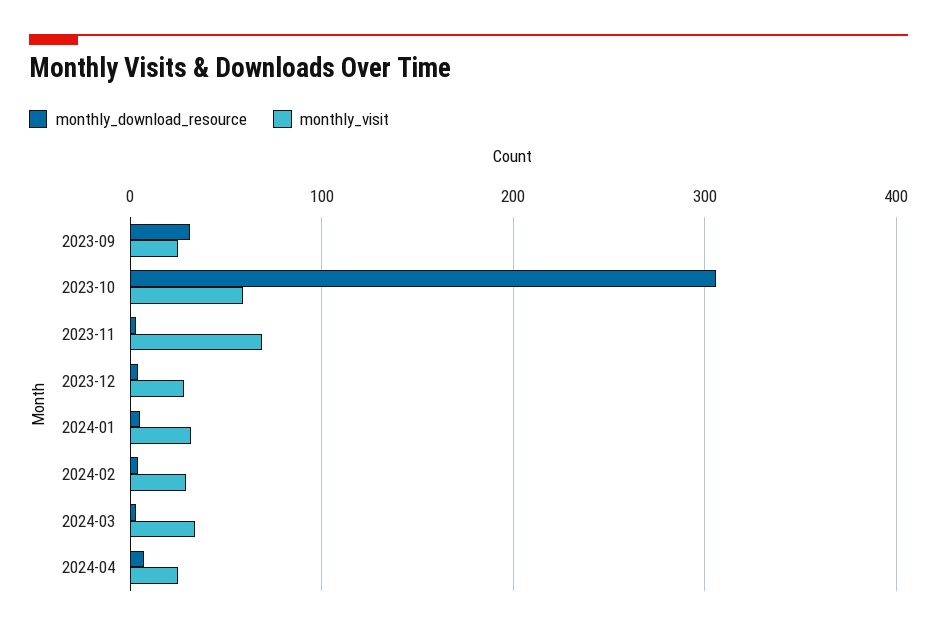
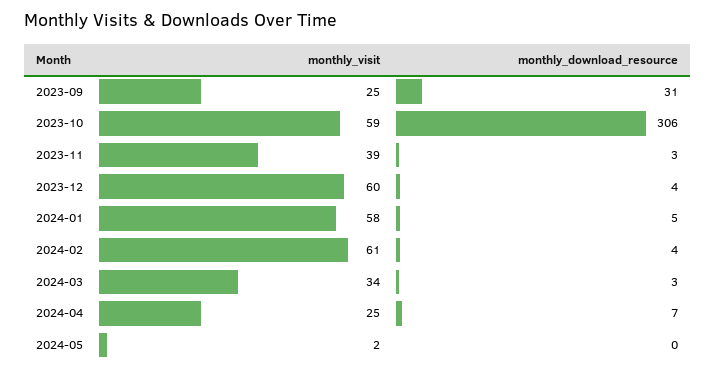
monthly_visit, 2023-11: 70 -> 39
monthly_visit, 2023-12: 30 -> 60
monthly_visit, 2024-01: 30 -> 58
monthly_visit, 2024-02: 30 -> 61
monthly_visit, 2024-05: none -> 2
monthly_download_resource, 2024-05: none -> 0

